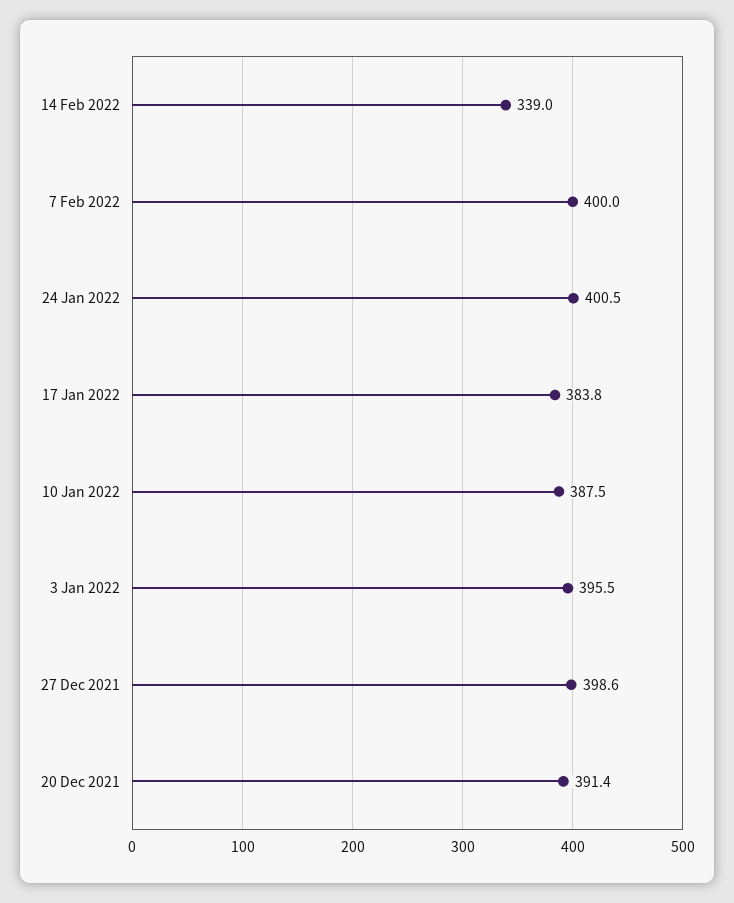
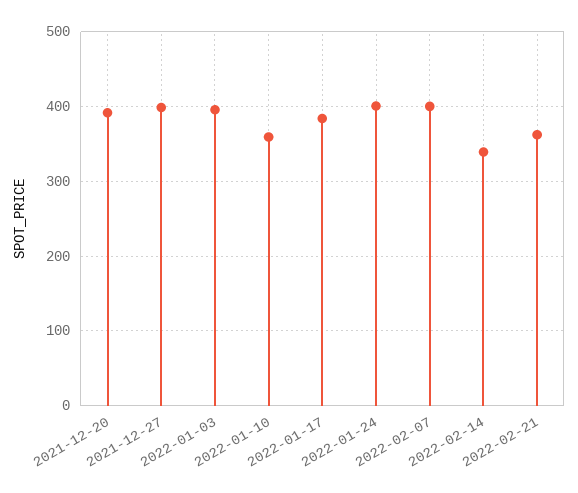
10 Jan 2022: 387.5 -> 360
2022-02-21: none -> 360

